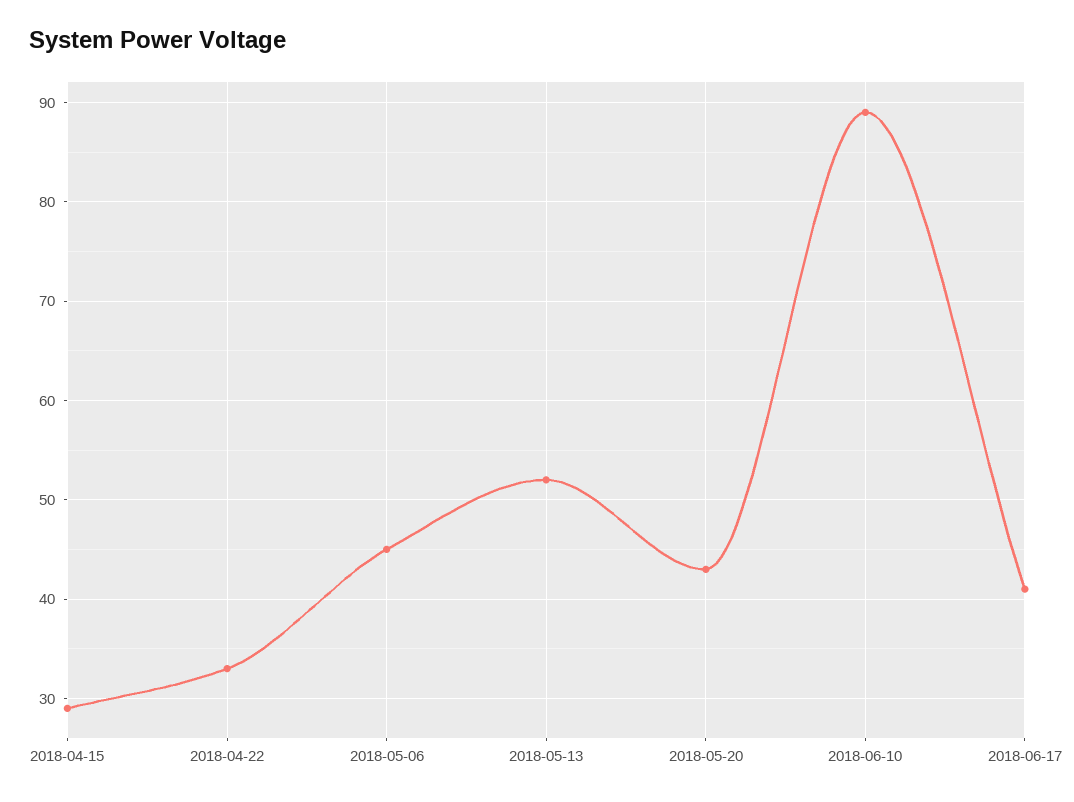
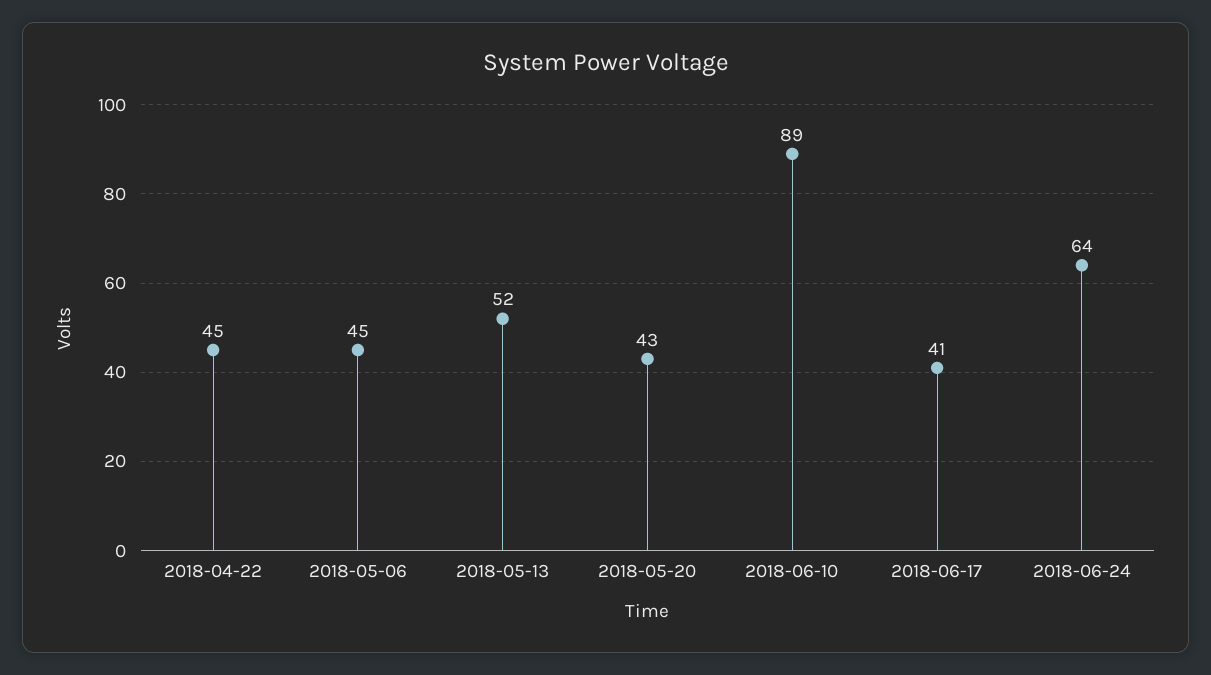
2018-04-15: 29 -> none
2018-04-22: 33 -> 45
2018-06-24: none -> 64

